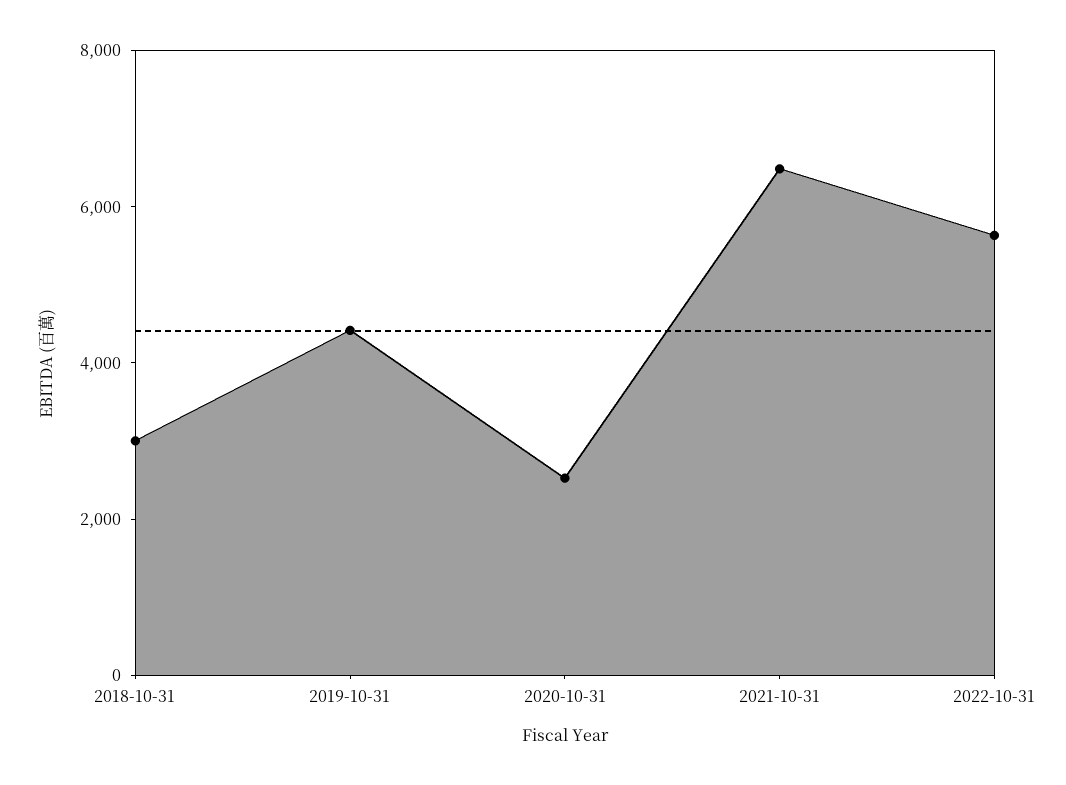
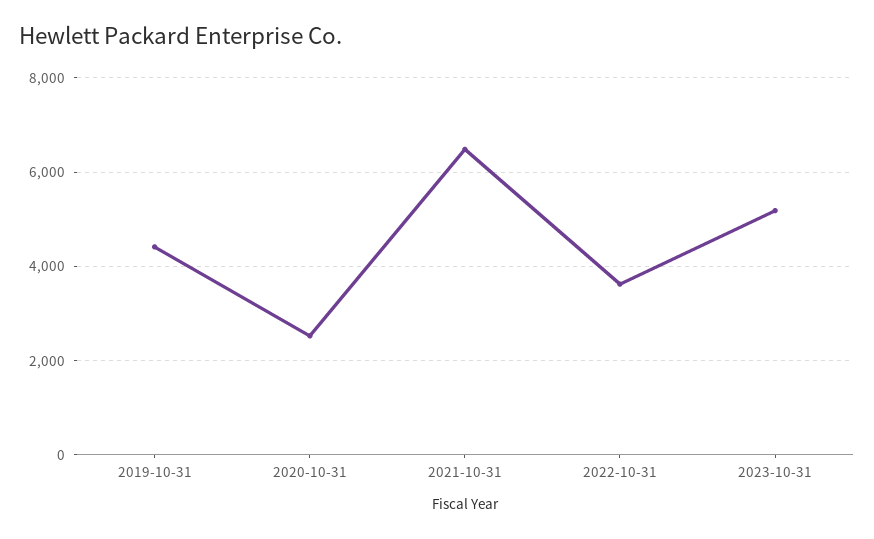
2018-10-31: 3000 -> none
2022-10-31: 5500 -> 3600
2023-10-31: none -> 5200

